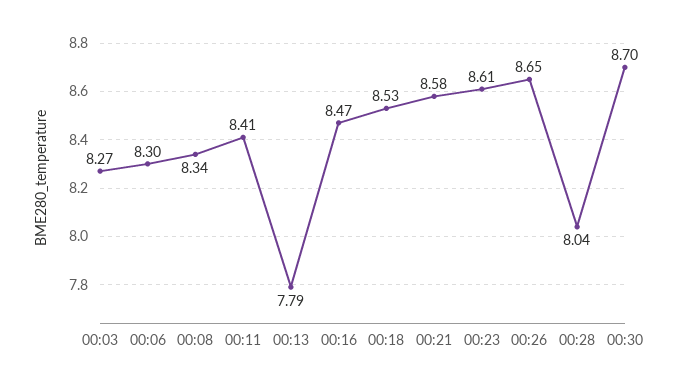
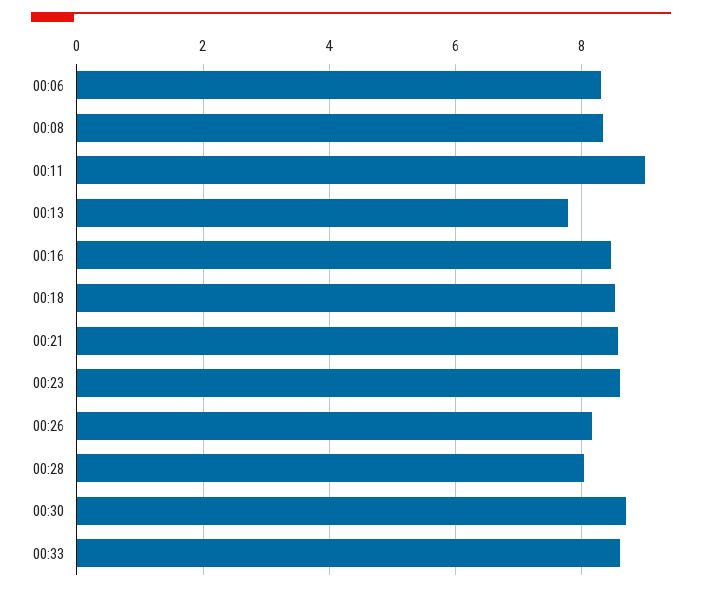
00:03: 8.27 -> none
00:11: 8.41 -> 9
00:26: 8.65 -> 8.2
00:33: none -> 8.6

